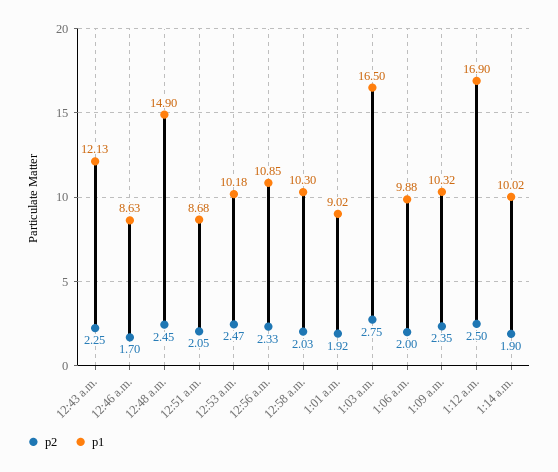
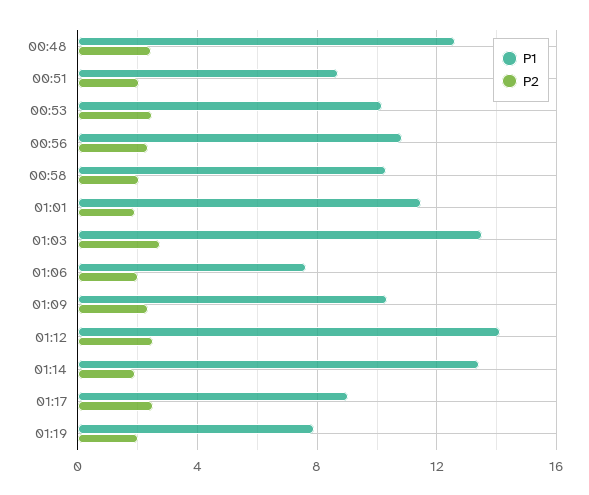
p2, 12:43 a.m.: 2.25 -> none
p1, 12:43 a.m.: 12.13 -> none
p2, 12:46 a.m.: 1.7 -> none
p1, 12:46 a.m.: 8.63 -> none
p1, 12:48 a.m.: 14.9 -> 12.5
p1, 1:01 a.m.: 9.02 -> 11.5
p1, 1:03 a.m.: 16.5 -> 13.5
p1, 1:06 a.m.: 9.88 -> 7.5
p1, 1:12 a.m.: 16.9 -> 14
p1, 1:14 a.m.: 10.02 -> 13.5
p1, 01:17: none -> 9
p2, 01:17: none -> 2.5
p1, 01:19: none -> 8
p2, 01:19: none -> 2

